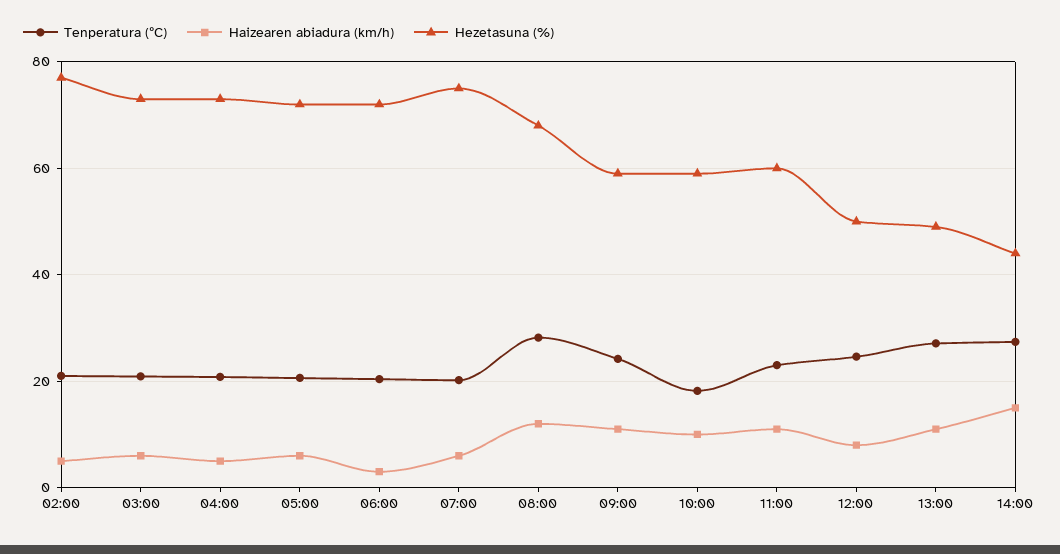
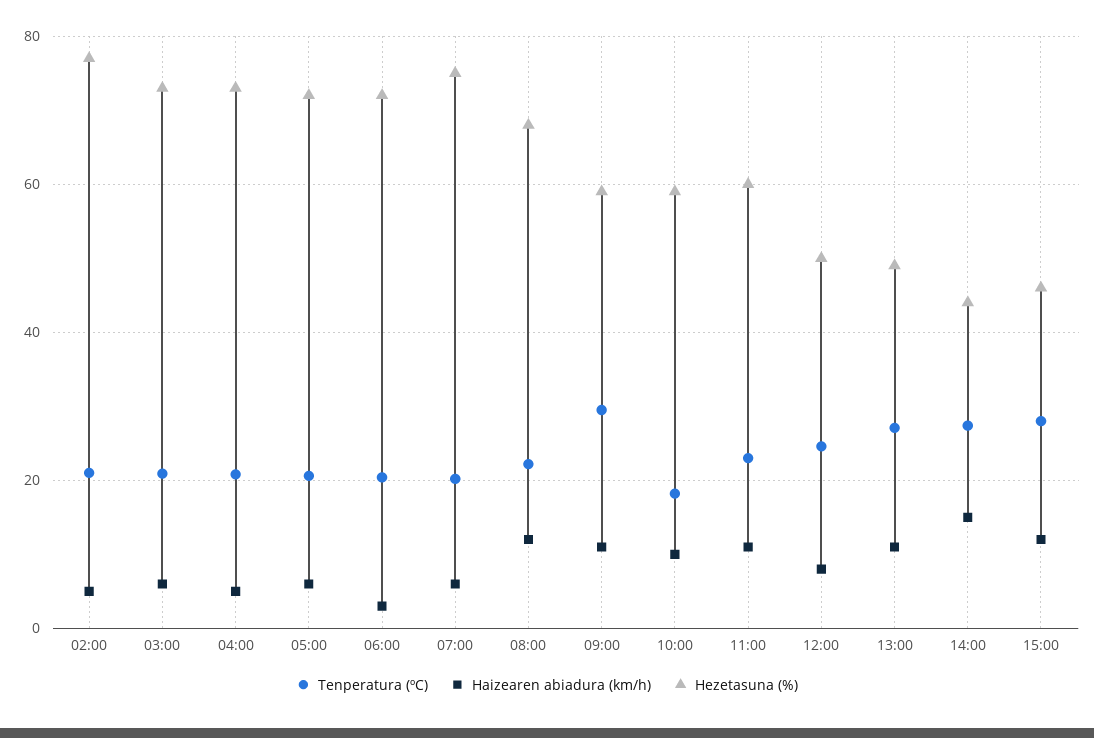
Tenperatura (ºC), 08:00: 28 -> 22
Tenperatura (ºC), 09:00: 24 -> 30
Tenperatura (ºC), 15:00: none -> 28
Haizearen abiadura (km/h), 15:00: none -> 12
Hezetasuna (%), 15:00: none -> 46

